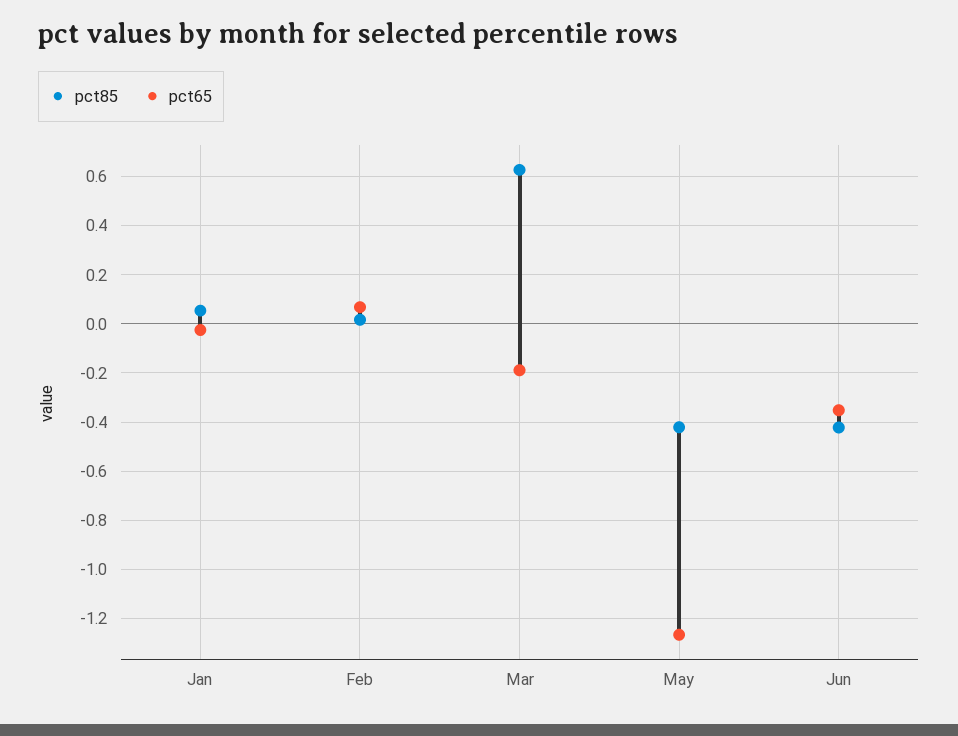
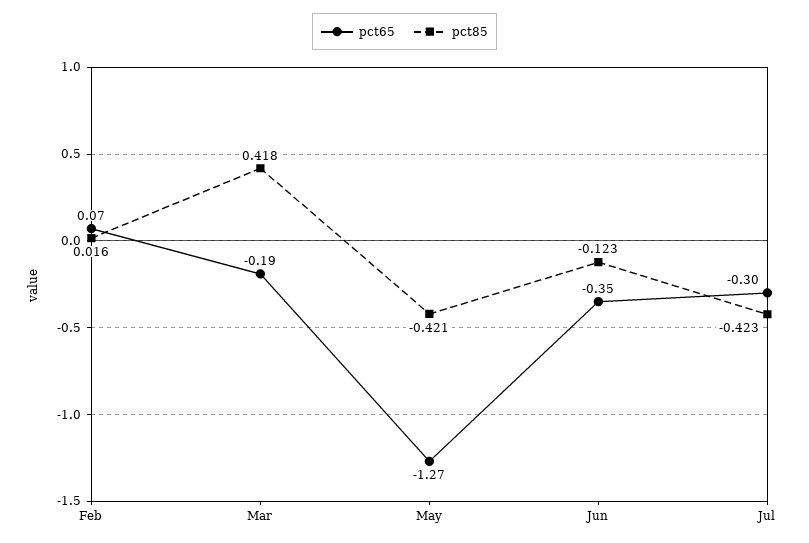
pct85, Jan: 0.05 -> none
pct65, Jan: -0.025 -> none
pct85, Mar: 0.625 -> 0.418
pct85, Jun: -0.425 -> -0.123
pct65, Jul: none -> -0.3
pct85, Jul: none -> -0.423

